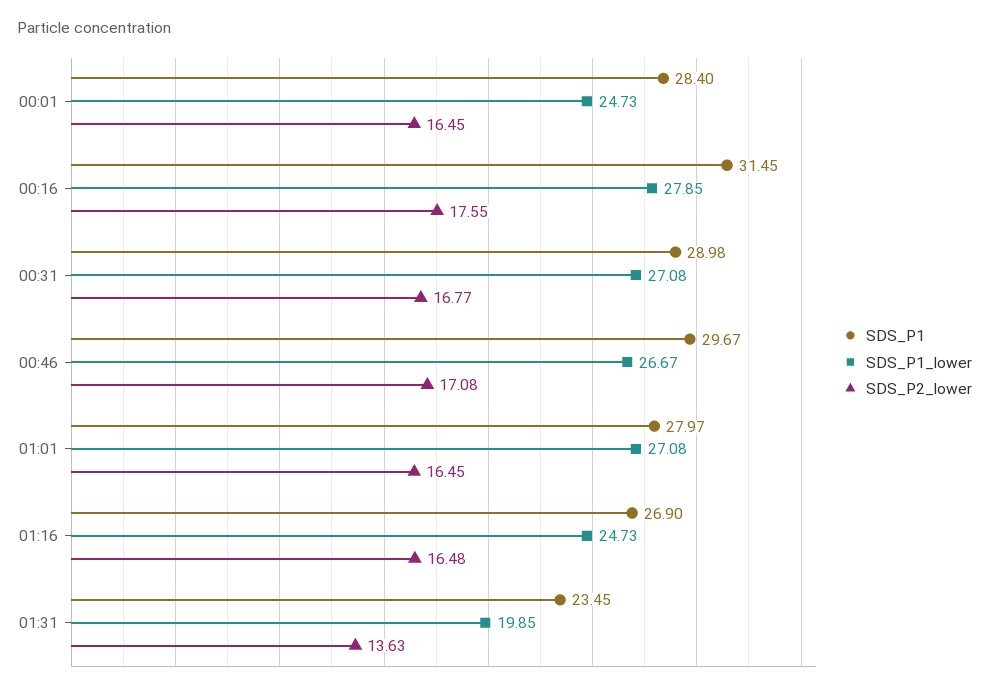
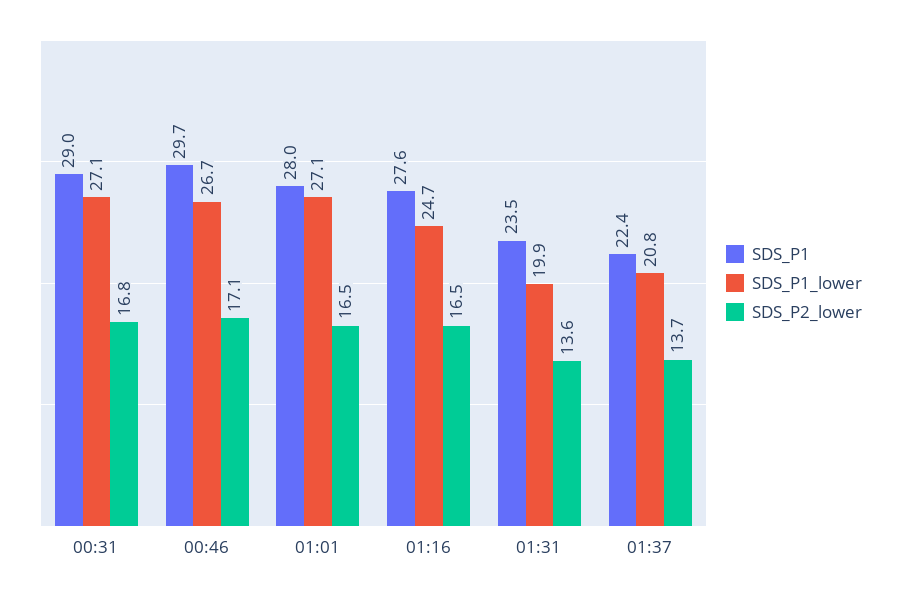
SDS_P1, 00:01: 28.4 -> none
SDS_P1_lower, 00:01: 24.73 -> none
SDS_P2_lower, 00:01: 16.45 -> none
SDS_P1, 00:16: 31.45 -> none
SDS_P1_lower, 00:16: 27.85 -> none
SDS_P2_lower, 00:16: 17.55 -> none
SDS_P1, 01:16: 26.9 -> 27.6
SDS_P1, 01:37: none -> 22.4
SDS_P1_lower, 01:37: none -> 20.8
SDS_P2_lower, 01:37: none -> 13.7

